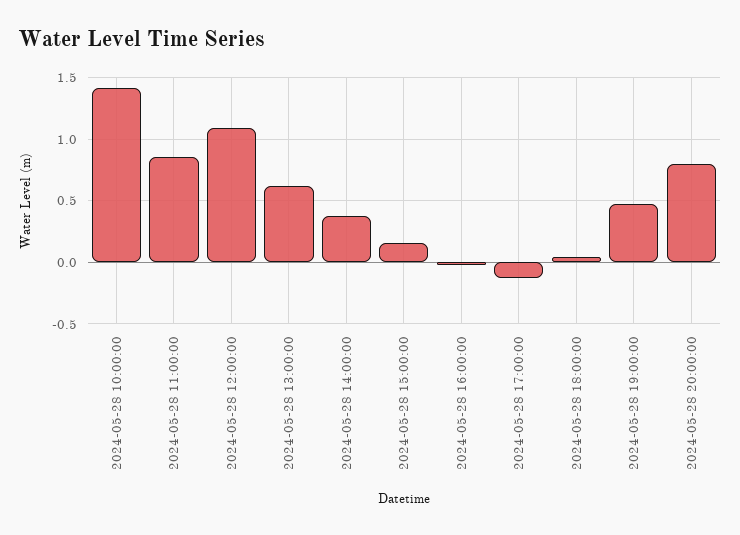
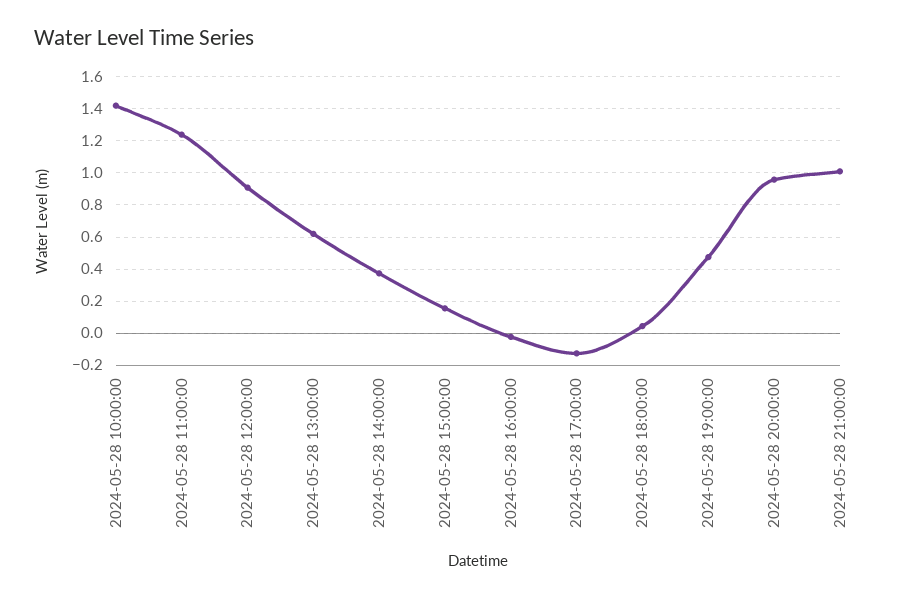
2024-05-28 11:00:00: 0.85 -> 1.25
2024-05-28 12:00:00: 1.1 -> 0.9
2024-05-28 20:00:00: 0.8 -> 0.95
2024-05-28 21:00:00: none -> 1

